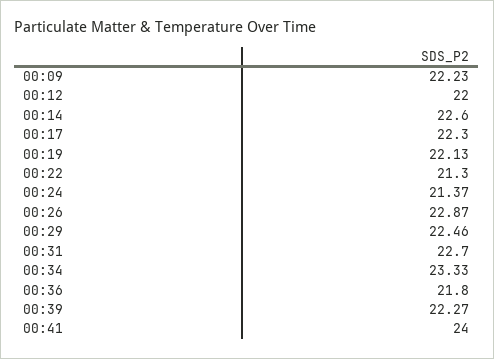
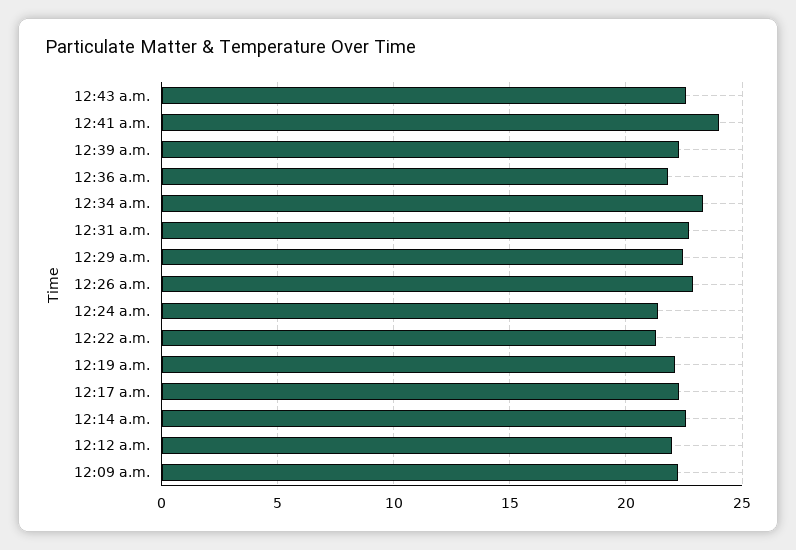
12:43 a.m.: none -> 22.5

